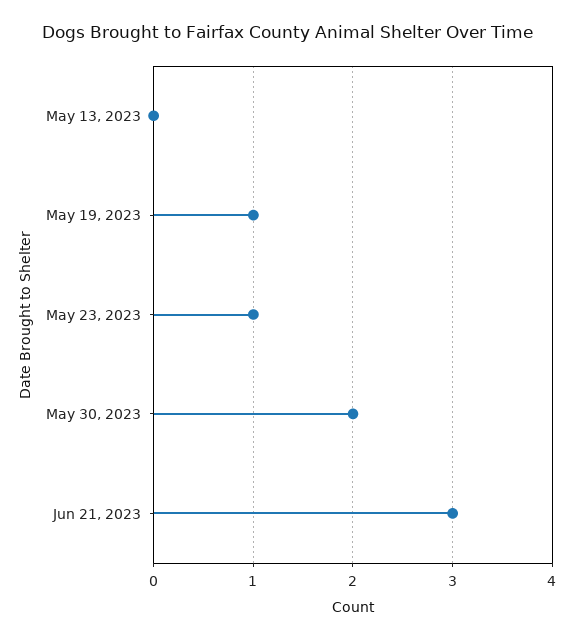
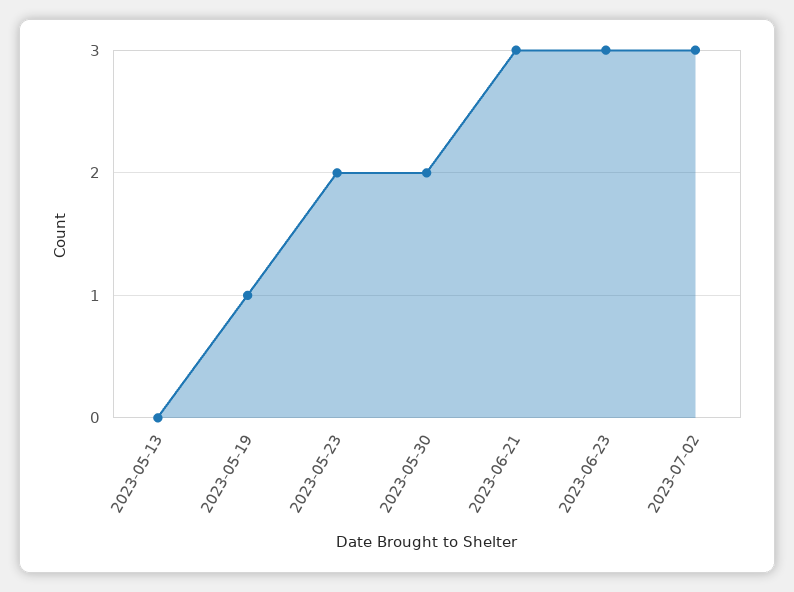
May 23, 2023: 1 -> 2
2023-06-23: none -> 3
2023-07-02: none -> 3

